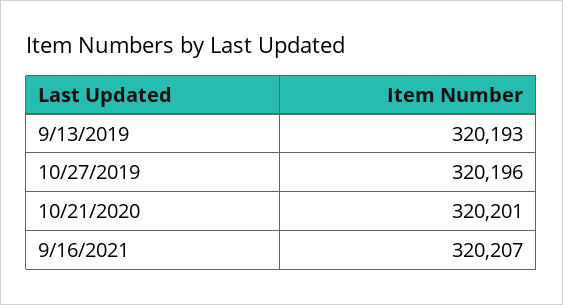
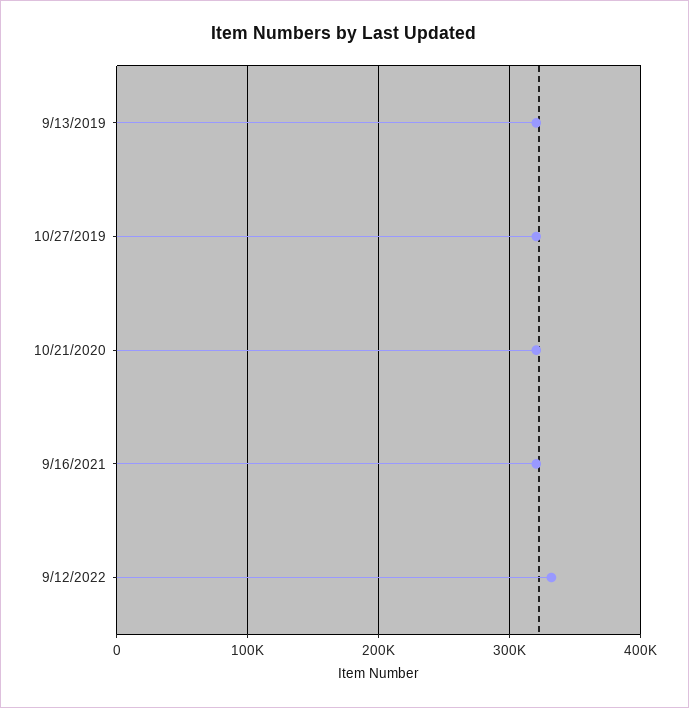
9/12/2022: none -> 330000

